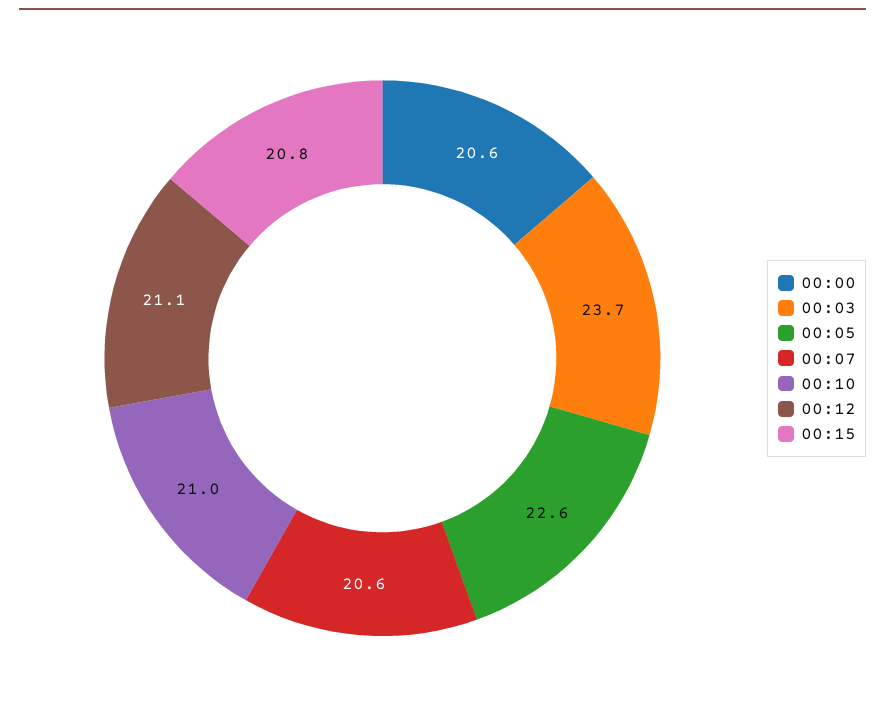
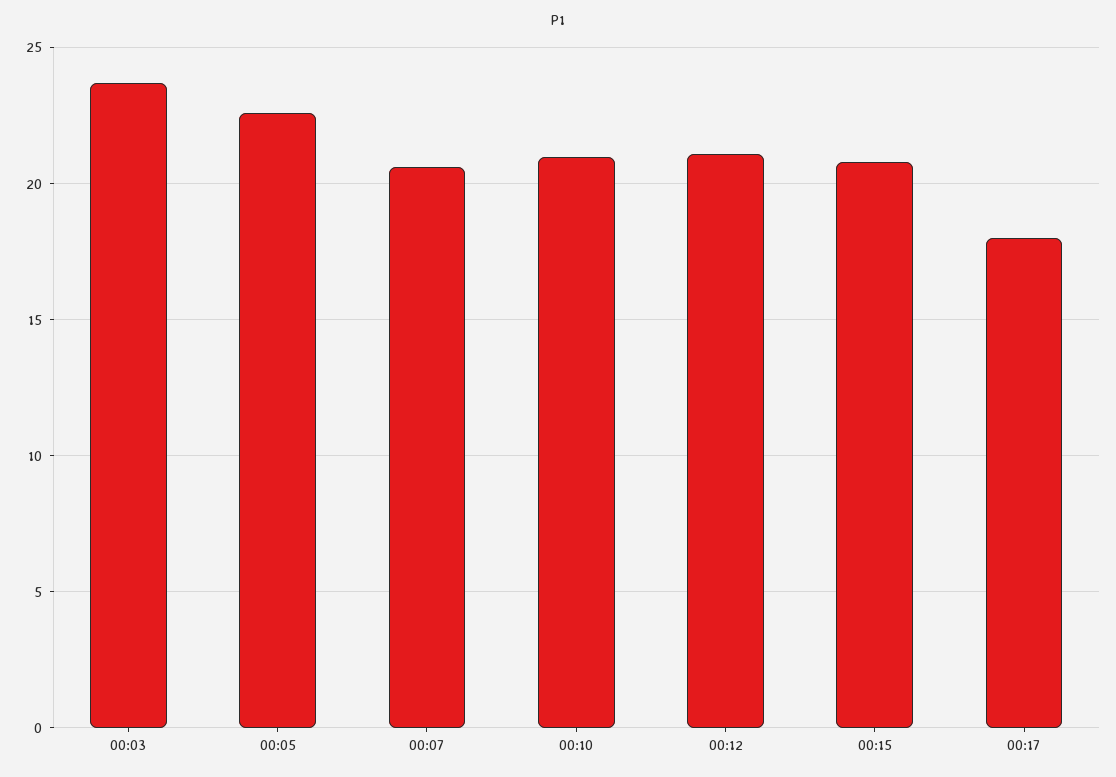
00:00: 20.6 -> none
00:17: none -> 18

